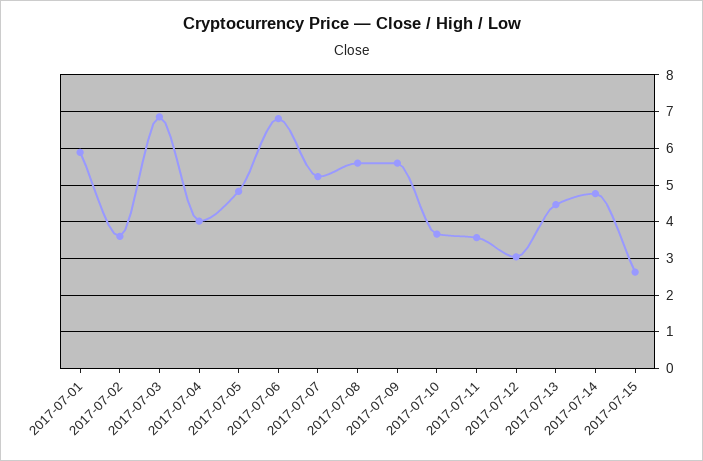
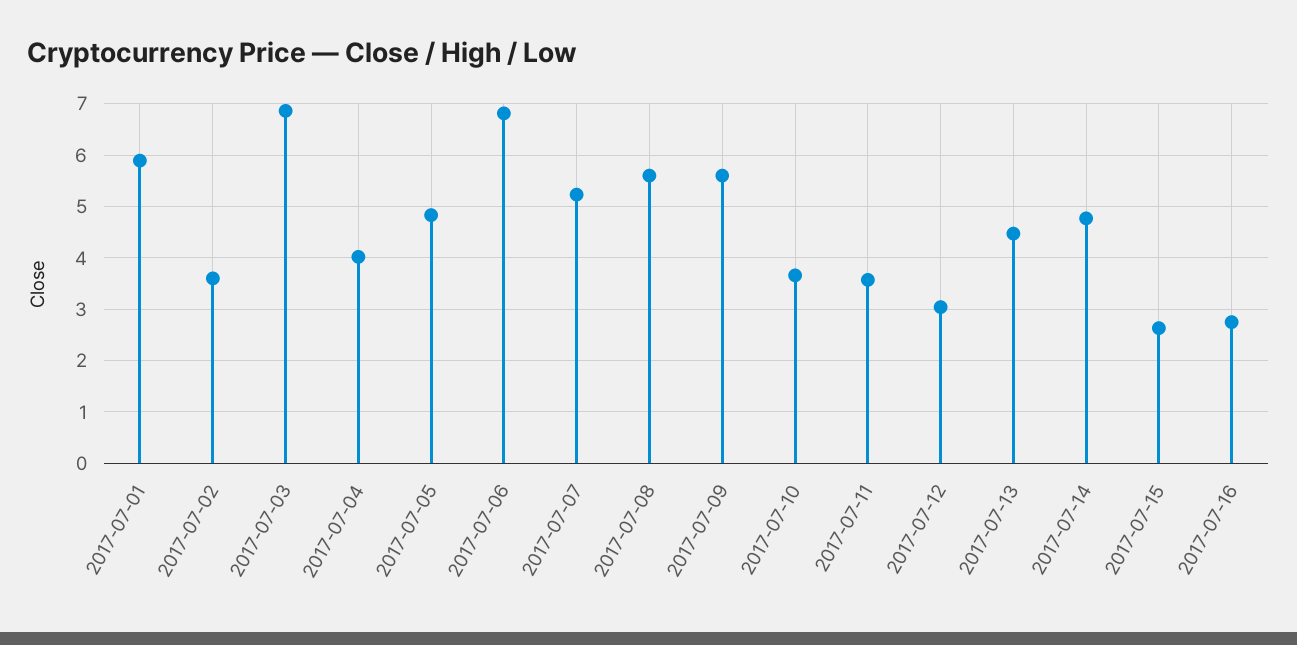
2017-07-16: none -> 2.8

